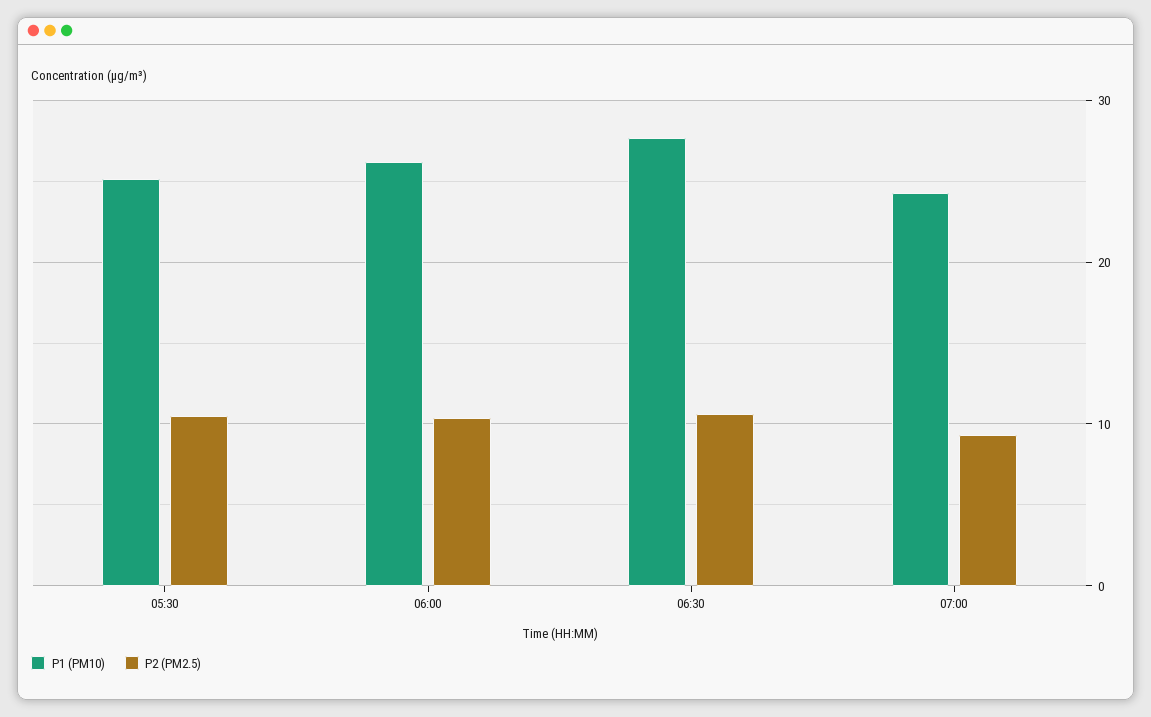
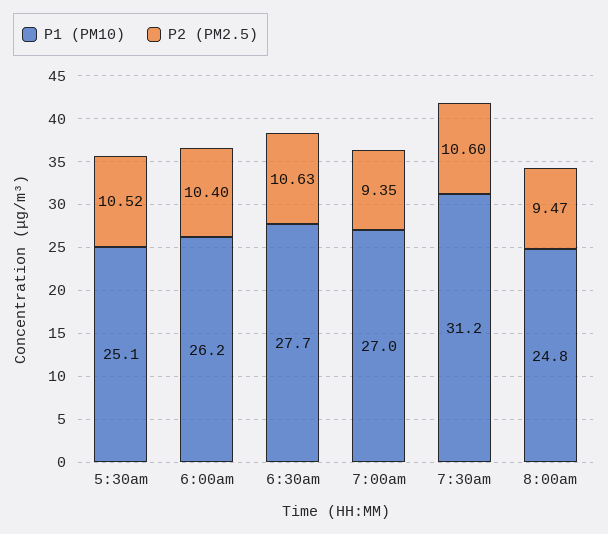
P1 (PM10), 07:00: 24 -> 27
P1 (PM10), 7:30am: none -> 31.2
P2 (PM2.5), 7:30am: none -> 10.6
P1 (PM10), 8:00am: none -> 24.8
P2 (PM2.5), 8:00am: none -> 9.47

